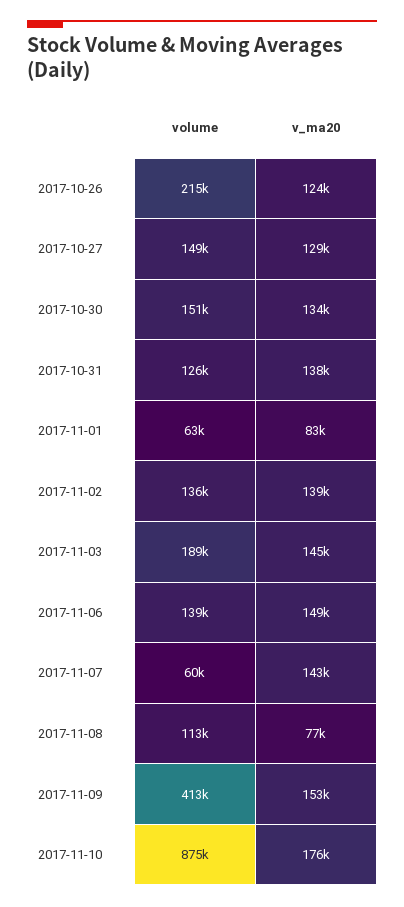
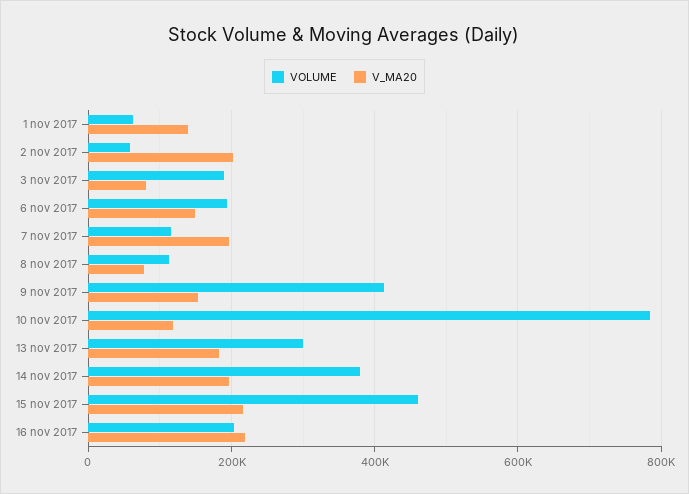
volume, 2017-10-26: 215000 -> none
v_ma20, 2017-10-26: 124000 -> none
volume, 2017-10-27: 149000 -> none
v_ma20, 2017-10-27: 129000 -> none
volume, 2017-10-30: 151000 -> none
v_ma20, 2017-10-30: 134000 -> none
volume, 2017-10-31: 126000 -> none
v_ma20, 2017-10-31: 138000 -> none
v_ma20, 2017-11-01: 83000 -> 140000
volume, 2017-11-02: 136000 -> 60000
v_ma20, 2017-11-02: 139000 -> 200000
v_ma20, 2017-11-03: 145000 -> 80000
volume, 2017-11-06: 139000 -> 200000
volume, 2017-11-07: 60000 -> 120000
v_ma20, 2017-11-07: 143000 -> 200000
volume, 2017-11-10: 875000 -> 780000
v_ma20, 2017-11-10: 176000 -> 120000
volume, 13 nov 2017: none -> 300000
v_ma20, 13 nov 2017: none -> 180000
volume, 14 nov 2017: none -> 380000
v_ma20, 14 nov 2017: none -> 200000
volume, 15 nov 2017: none -> 460000
v_ma20, 15 nov 2017: none -> 220000
volume, 16 nov 2017: none -> 200000
v_ma20, 16 nov 2017: none -> 220000

